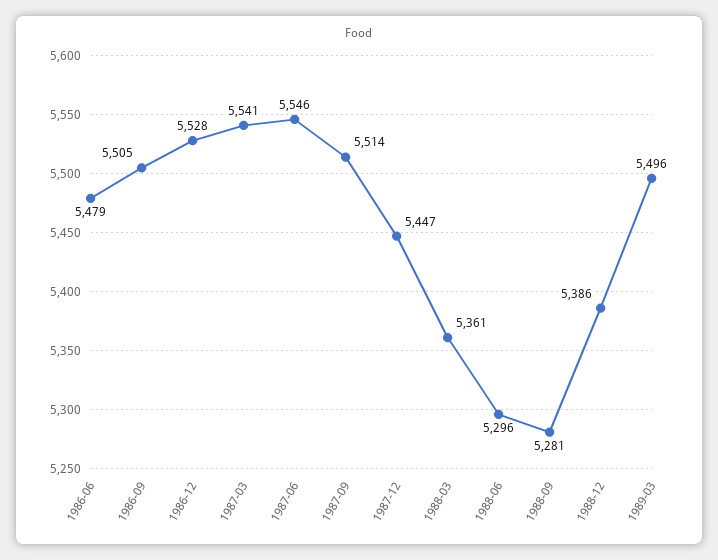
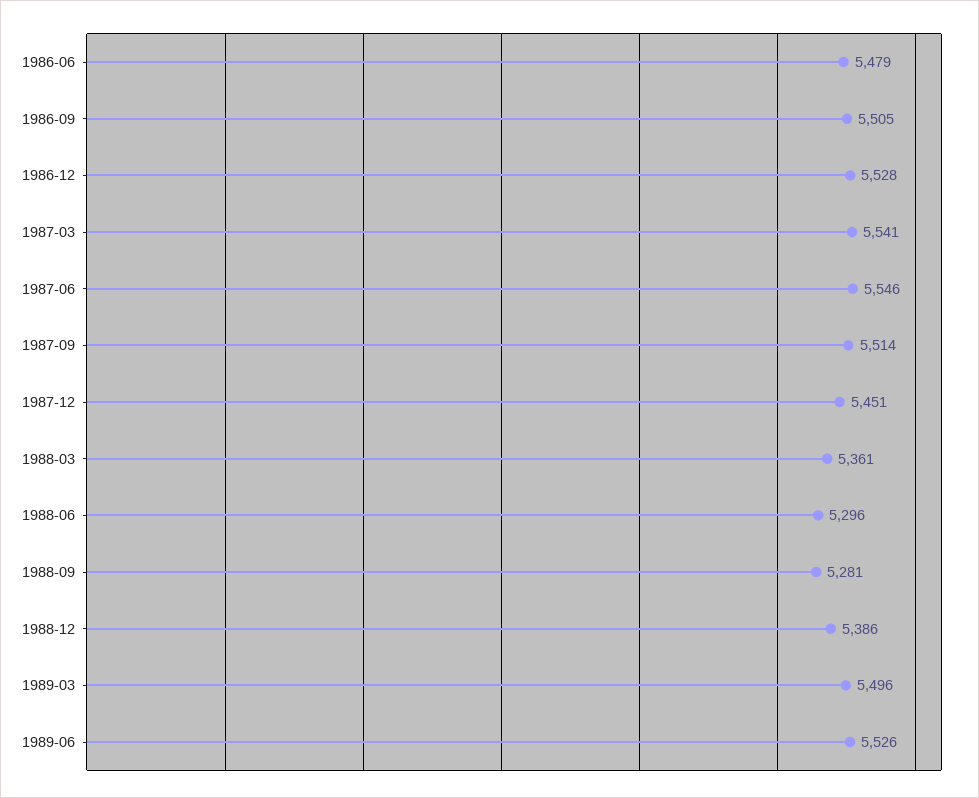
1987-12: 5447 -> 5451
1989-06: none -> 5526

